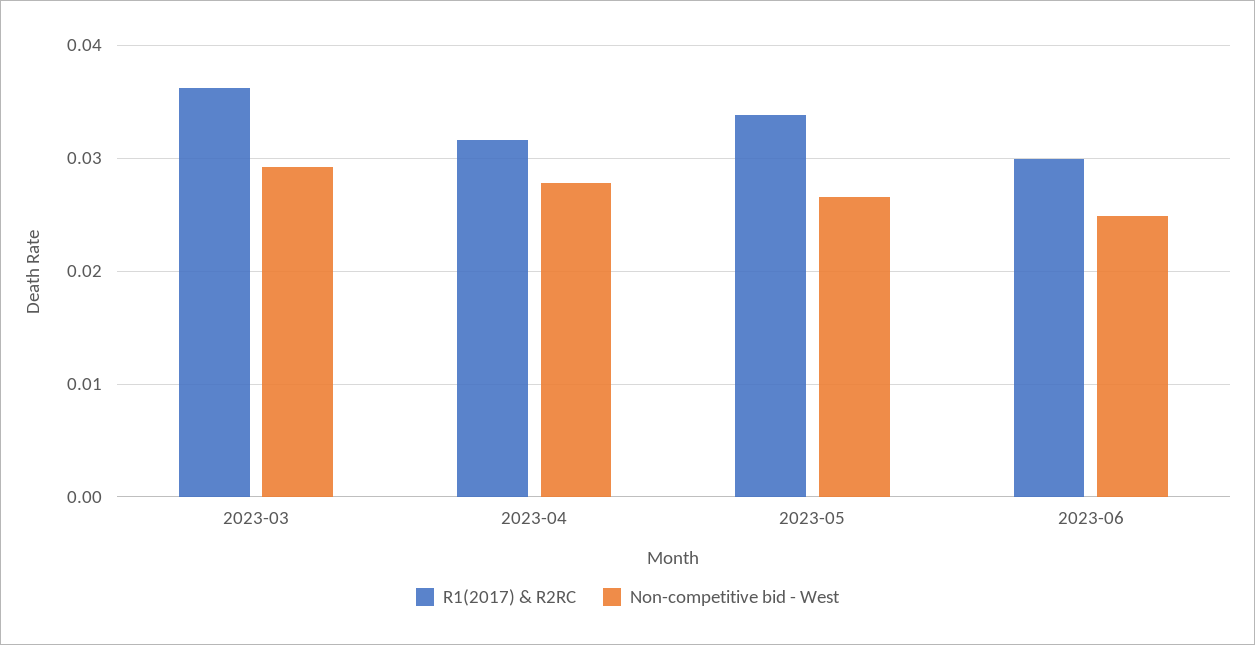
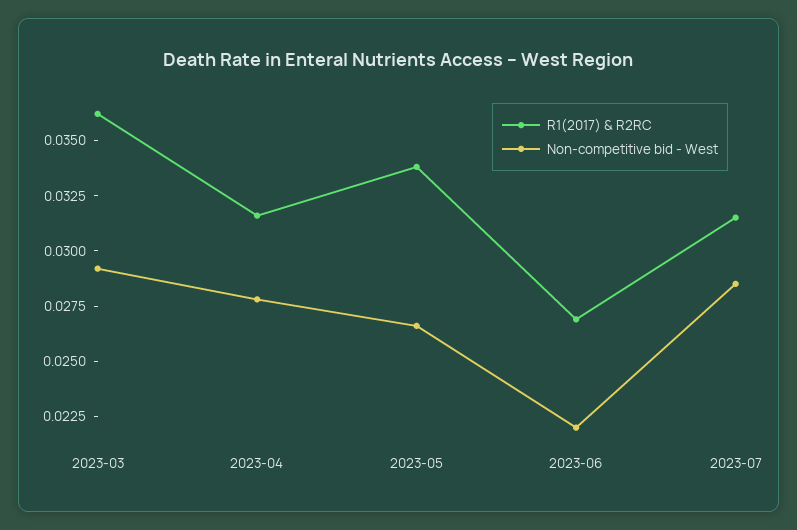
R1(2017) & R2RC, 2023-06: 0.03 -> 0.027
Non-competitive bid - West, 2023-06: 0.025 -> 0.022
R1(2017) & R2RC, 2023-07: none -> 0.0315
Non-competitive bid - West, 2023-07: none -> 0.0285

